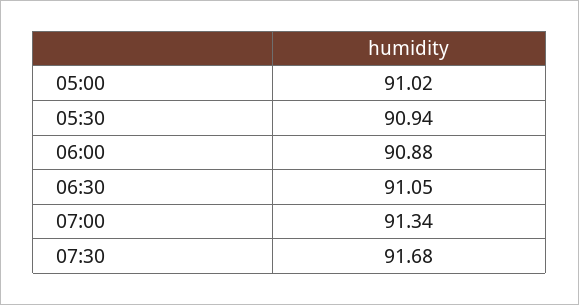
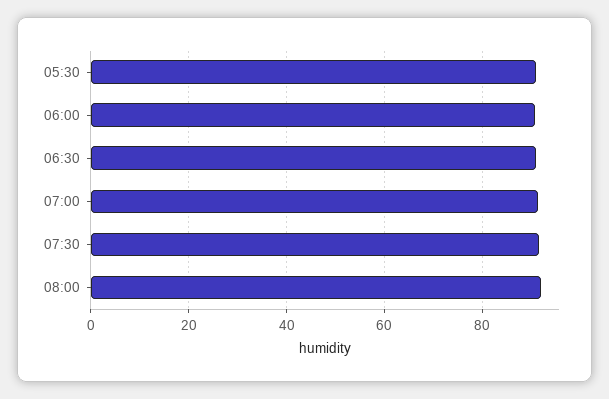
05:00: 91.02 -> none
08:00: none -> 92

